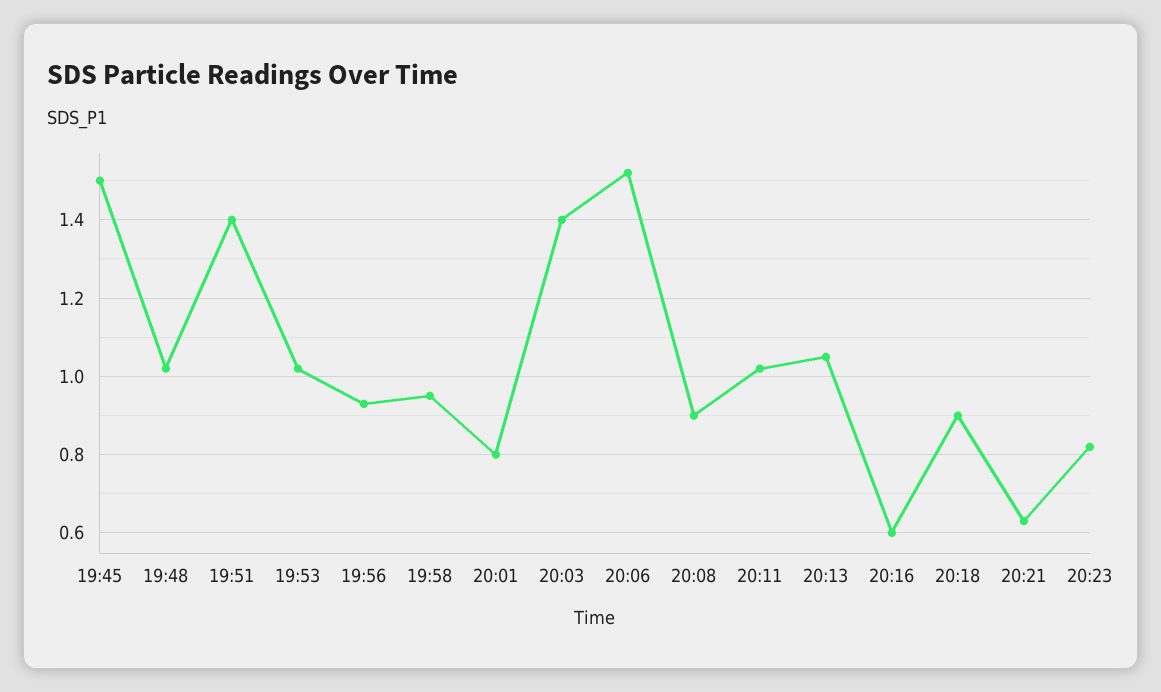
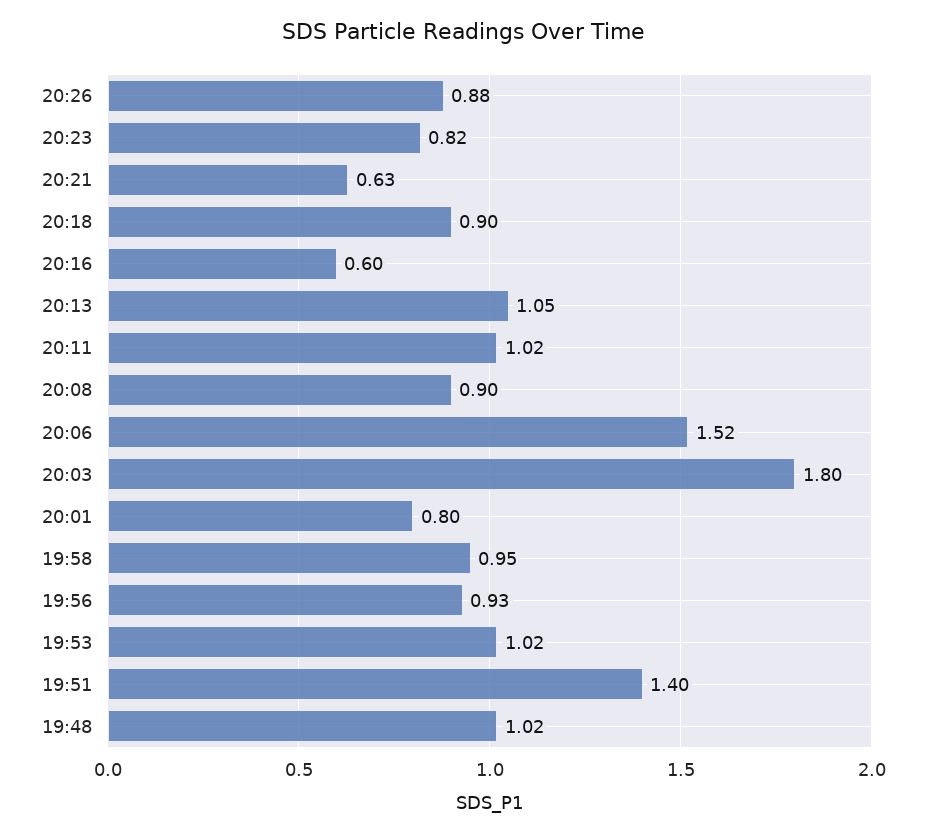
19:45: 1.5 -> none
20:03: 1.4 -> 1.8
20:26: none -> 0.88

